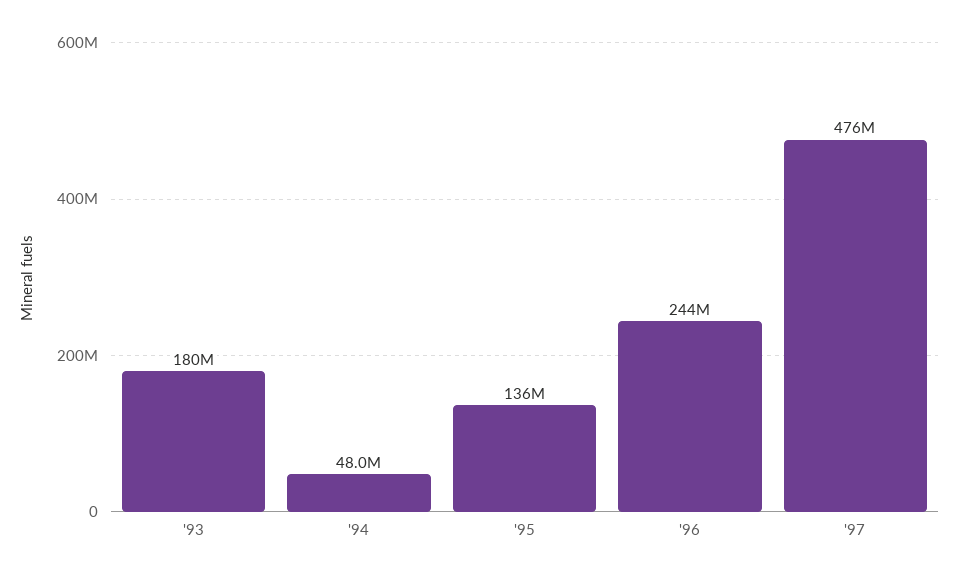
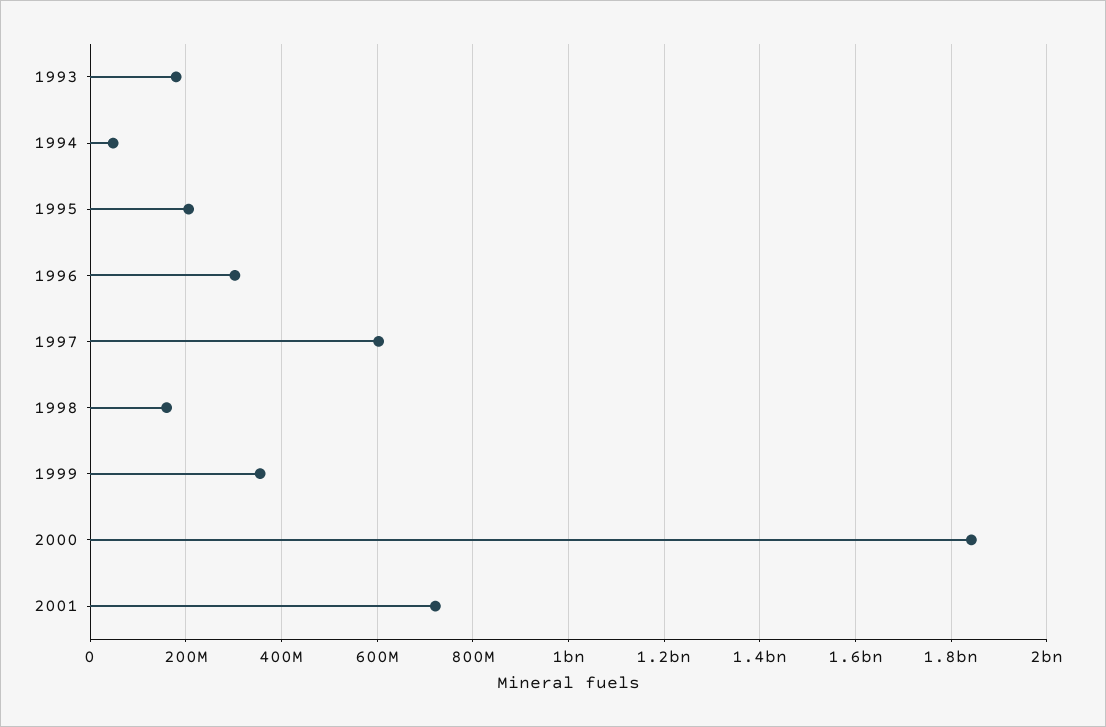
'95: 136000000 -> 200000000
'96: 244000000 -> 300000000
'97: 476000000 -> 600000000
1998: none -> 160000000
1999: none -> 360000000
2000: none -> 1840000000
2001: none -> 720000000

